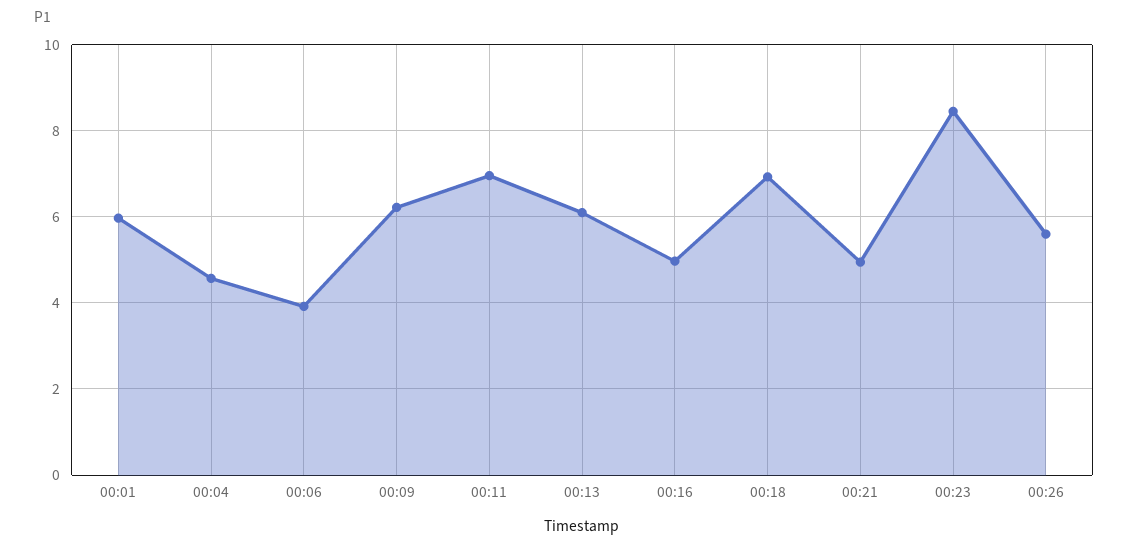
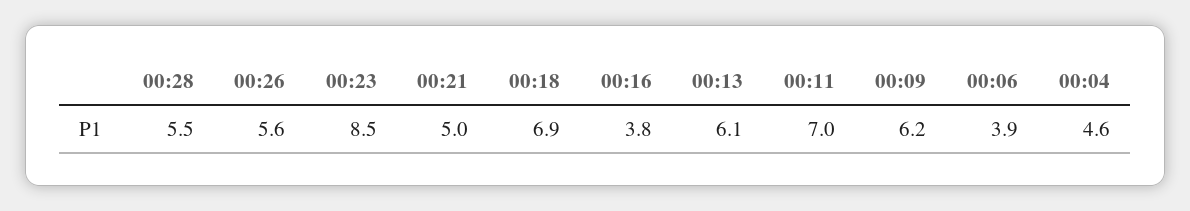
00:01: 6 -> none
00:16: 5 -> 3.8
00:28: none -> 5.5

